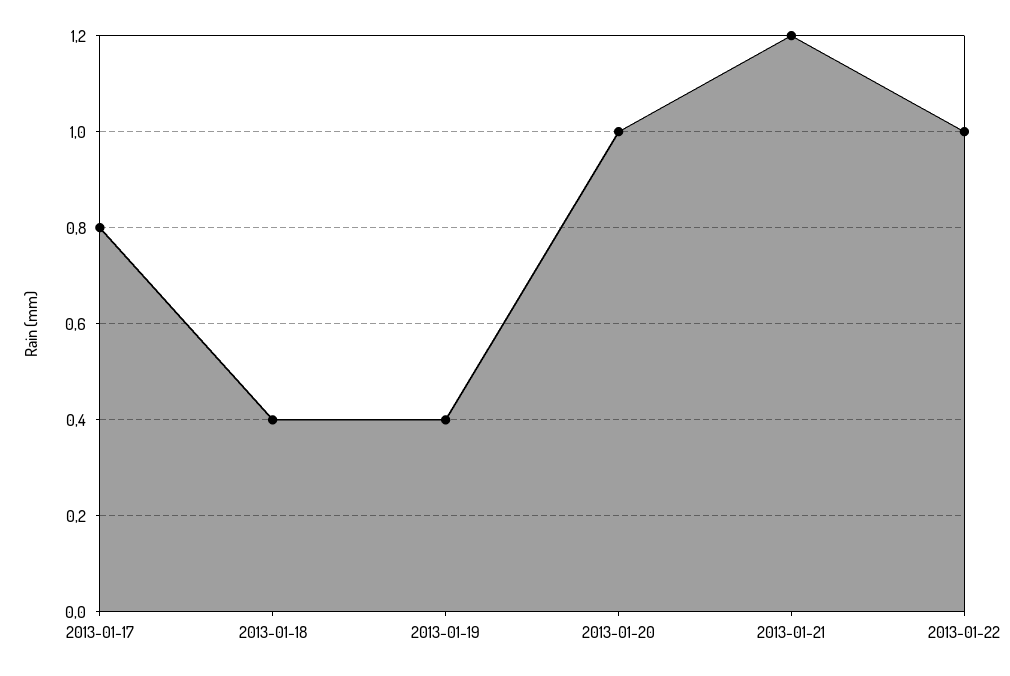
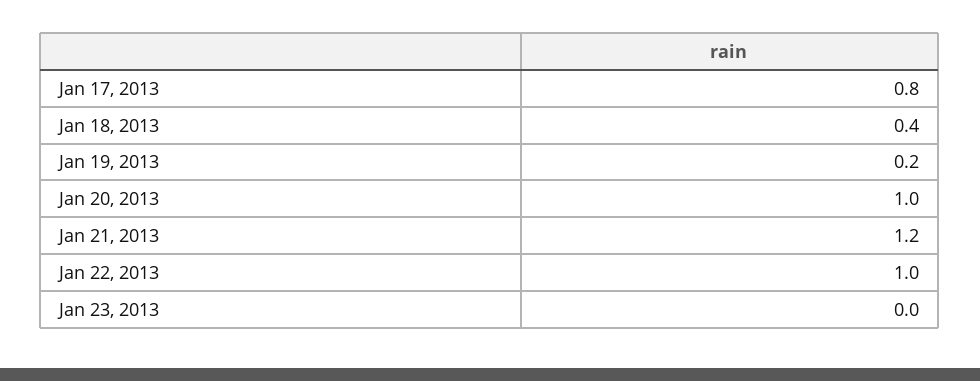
2013-01-19: 0.4 -> 0.2
Jan 23, 2013: none -> 0

